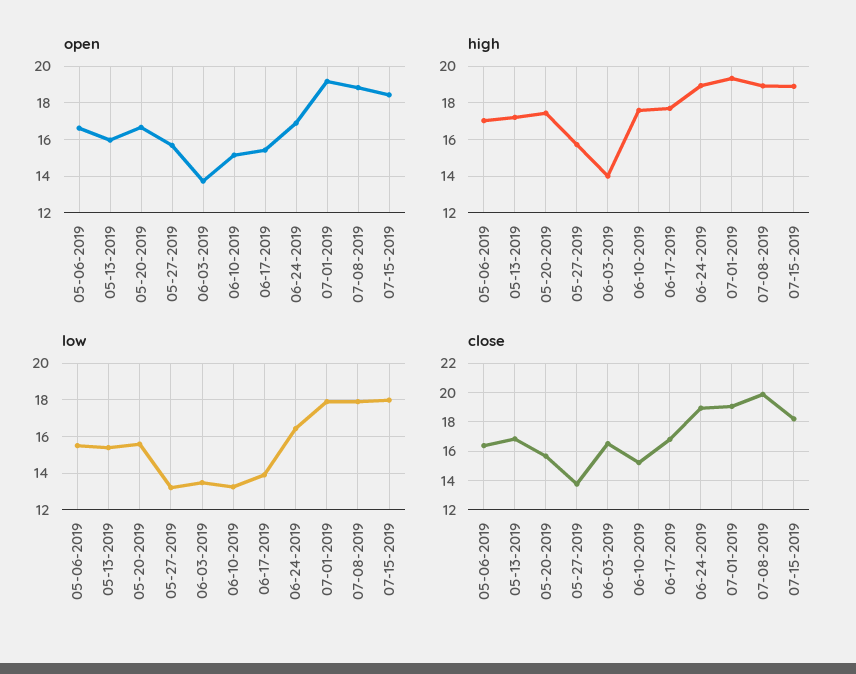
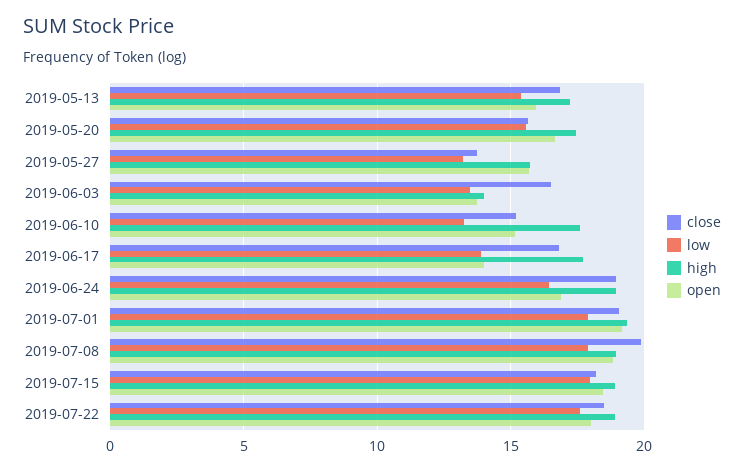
open, 05-06-2019: 16.5 -> none
open, 06-17-2019: 15.5 -> 14
high, 05-06-2019: 17 -> none
low, 05-06-2019: 15.5 -> none
close, 05-06-2019: 16.5 -> none
close, 2019-07-22: none -> 18.5
low, 2019-07-22: none -> 17.5
high, 2019-07-22: none -> 19
open, 2019-07-22: none -> 18

